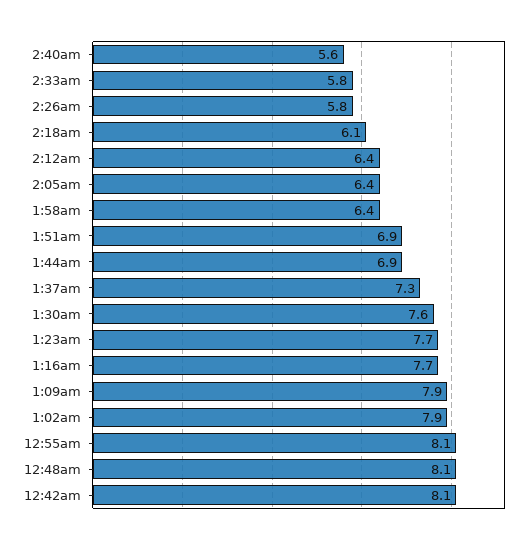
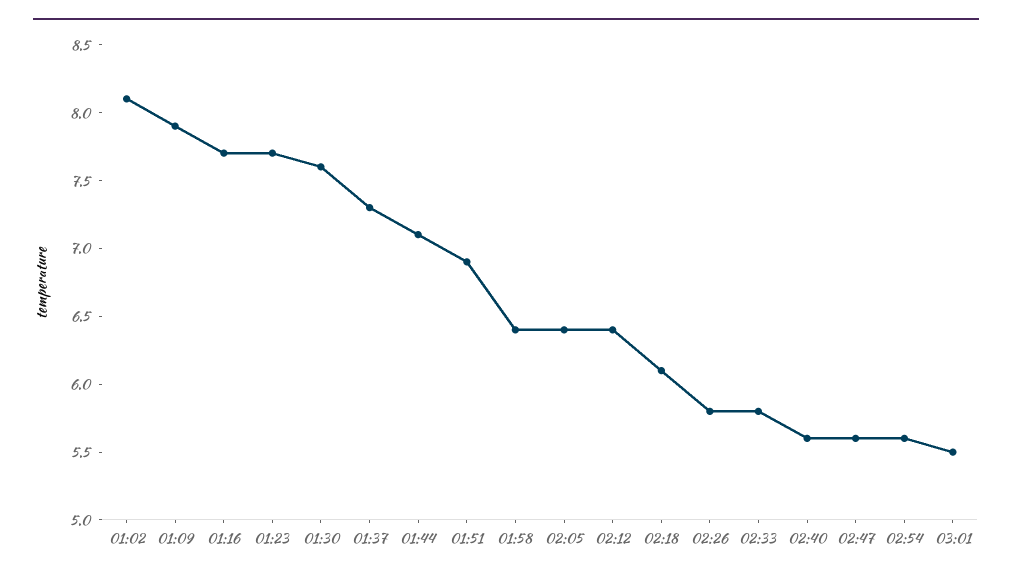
1:44am: 6.9 -> 7.1
1:02am: 7.9 -> 8.1
12:55am: 8.1 -> none
12:48am: 8.1 -> none
12:42am: 8.1 -> none
02:47: none -> 5.6
02:54: none -> 5.6
03:01: none -> 5.5

